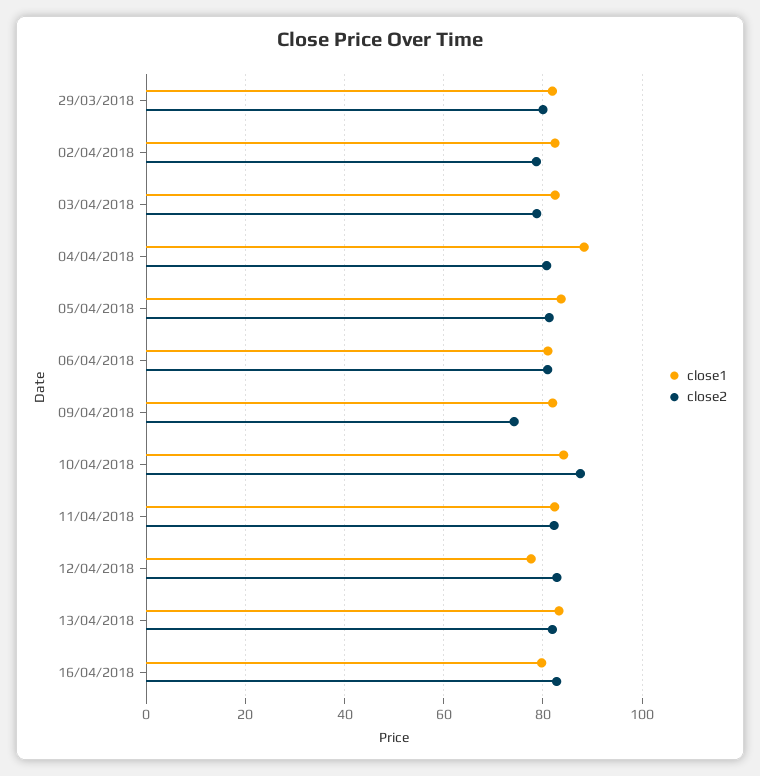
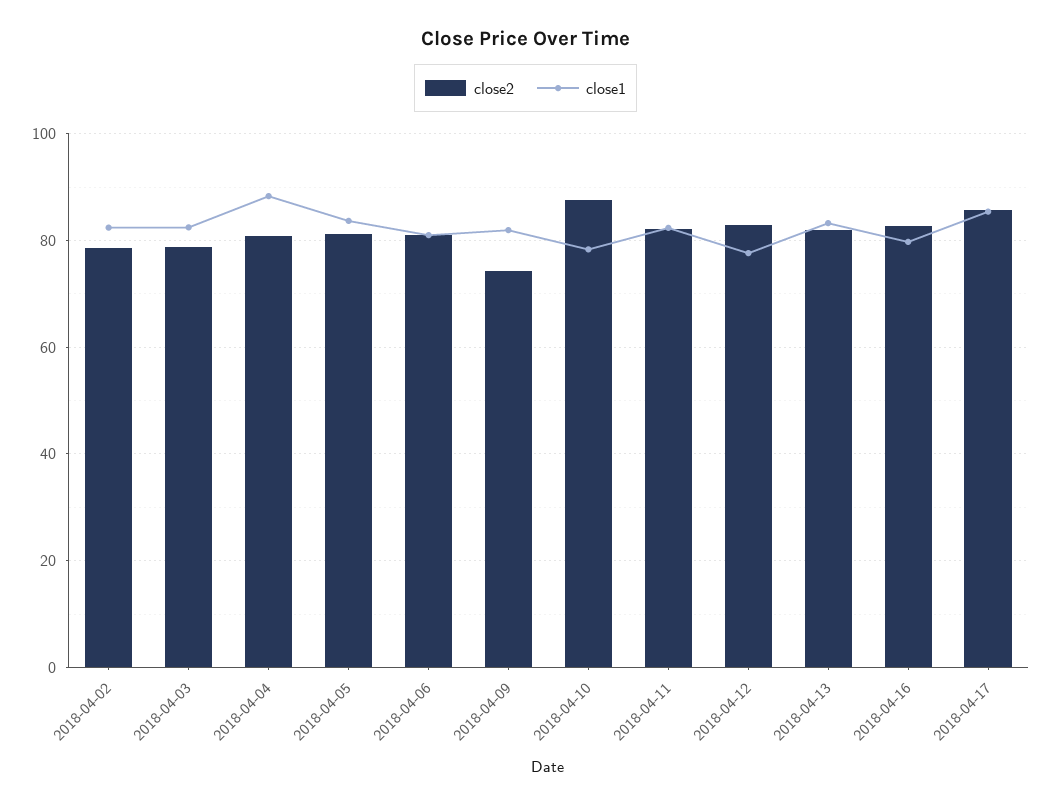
close1, 29/03/2018: 82 -> none
close2, 29/03/2018: 80 -> none
close1, 10/04/2018: 84 -> 78
close2, 2018-04-17: none -> 86
close1, 2018-04-17: none -> 86

